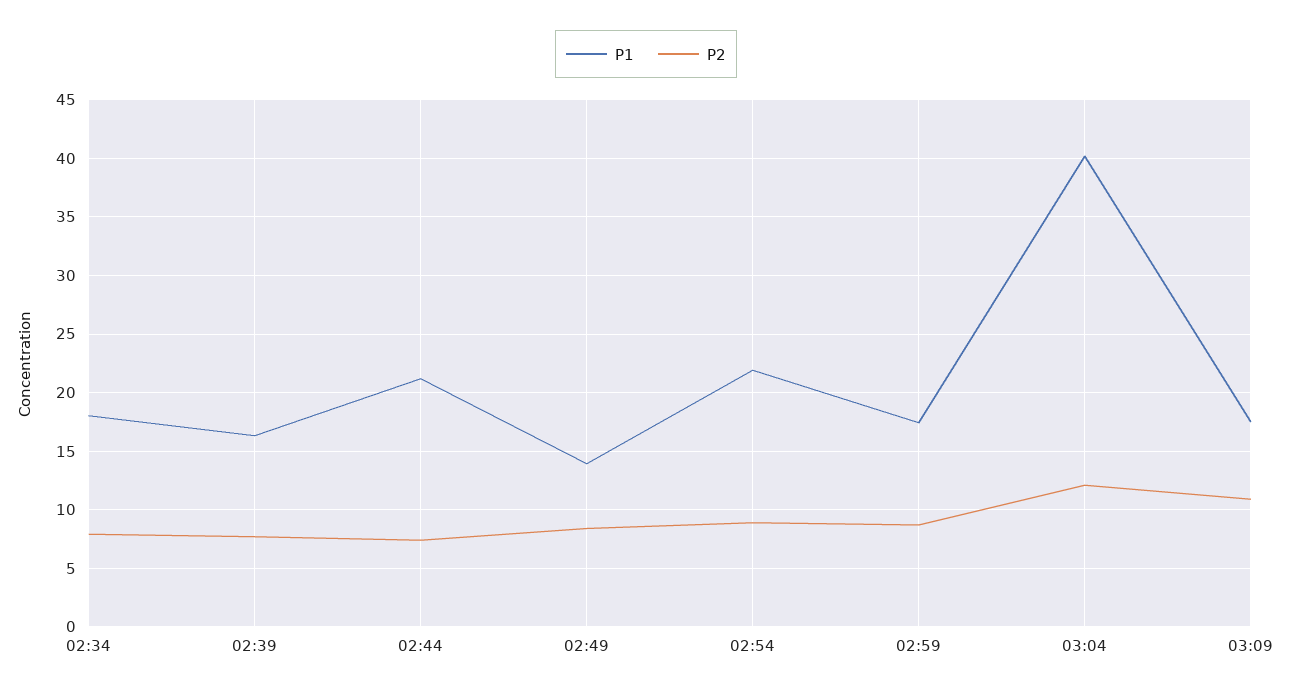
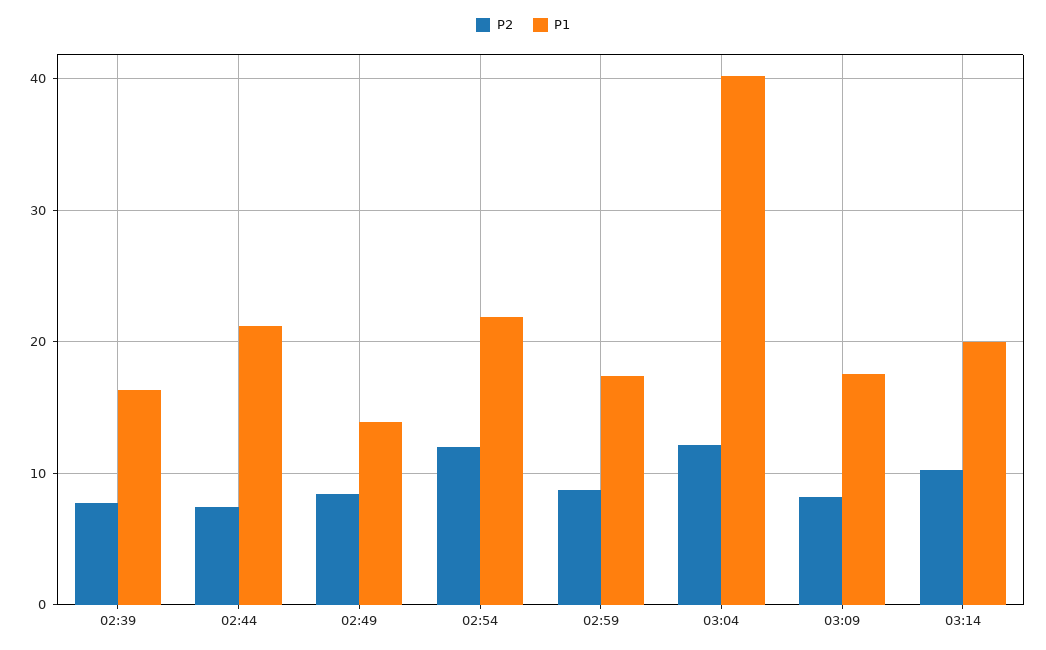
P1, 02:34: 18 -> none
P2, 02:34: 8 -> none
P2, 02:54: 9 -> 12
P2, 03:09: 11 -> 8
P2, 03:14: none -> 10
P1, 03:14: none -> 20

